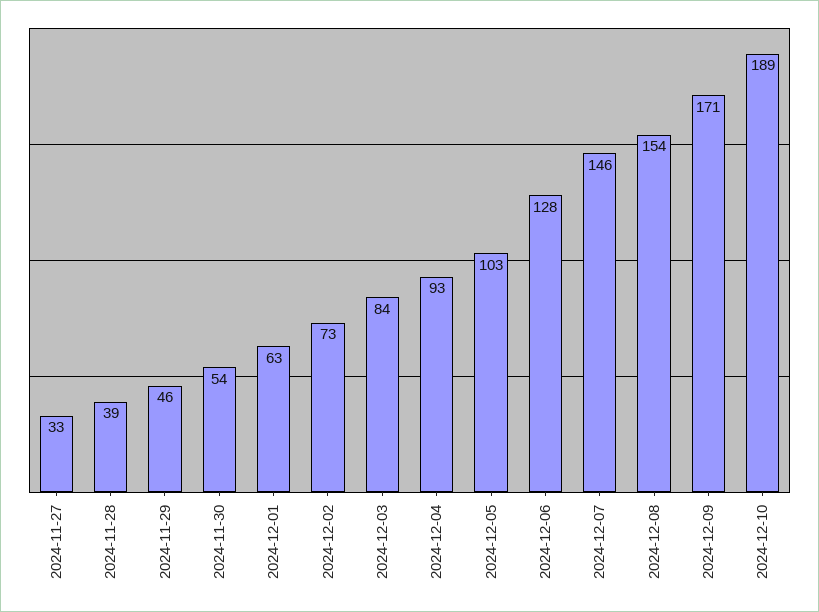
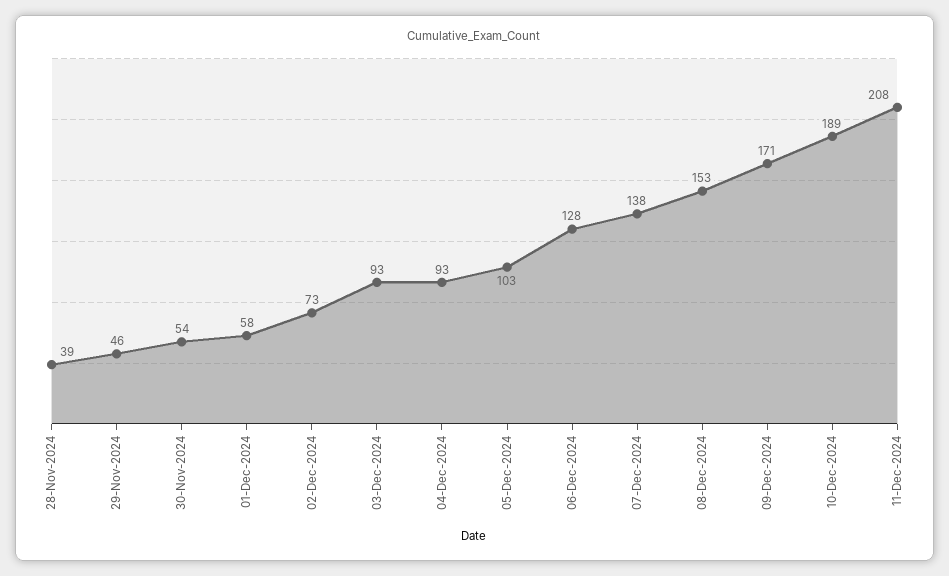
2024-11-27: 33 -> none
2024-12-01: 63 -> 58
2024-12-03: 84 -> 93
2024-12-07: 146 -> 138
2024-12-08: 154 -> 153
11-Dec-2024: none -> 208

